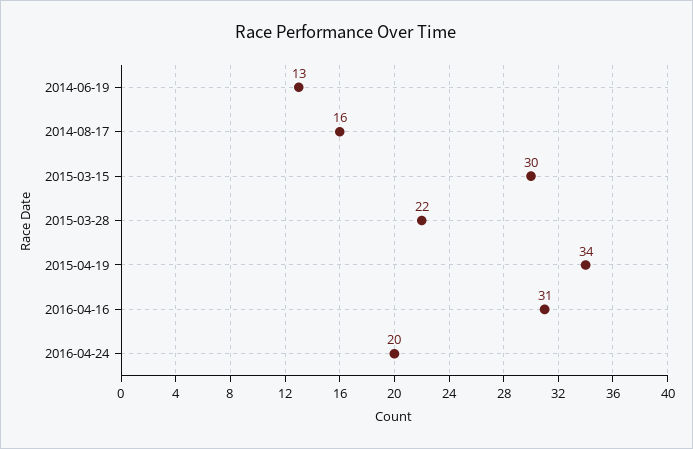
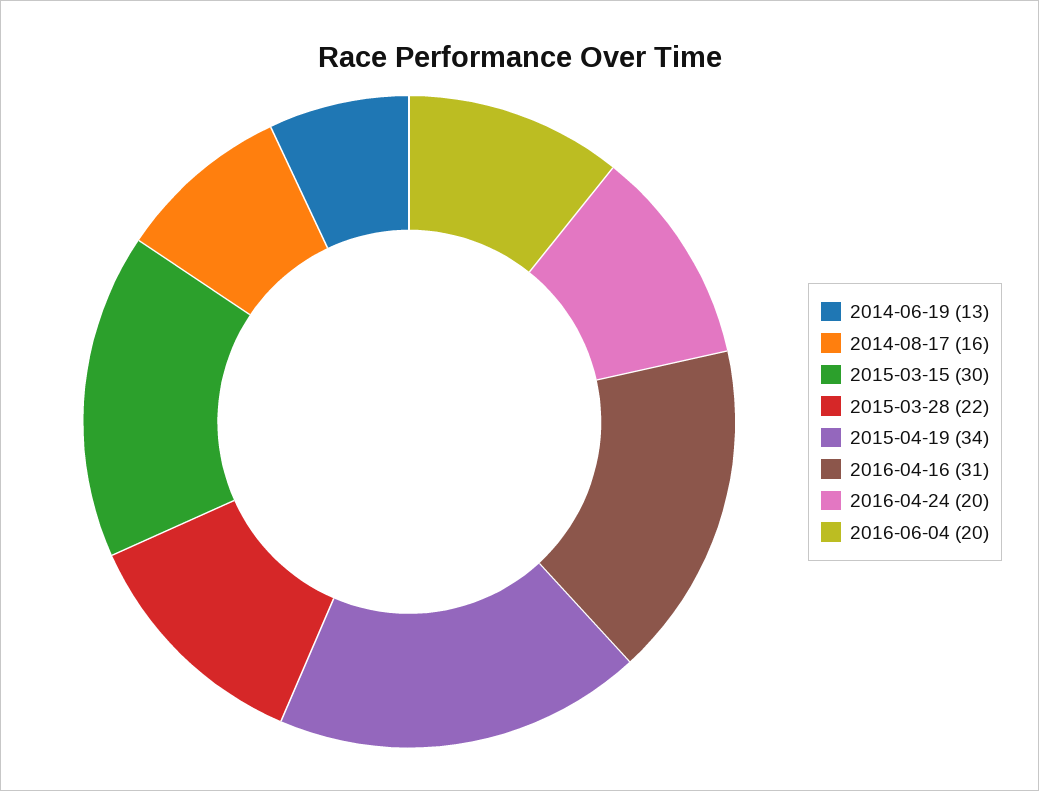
2016-06-04: none -> 20

